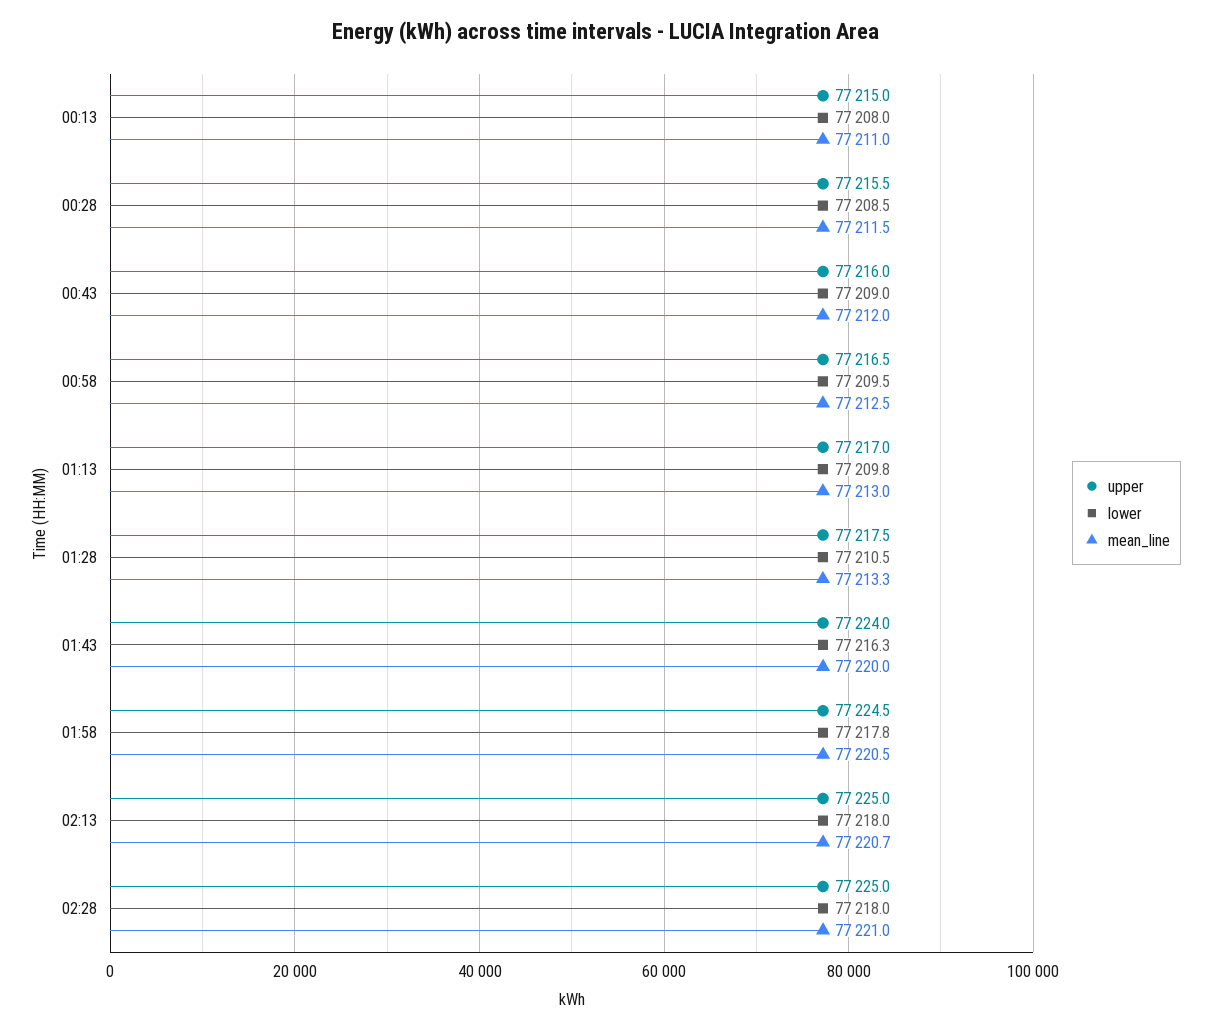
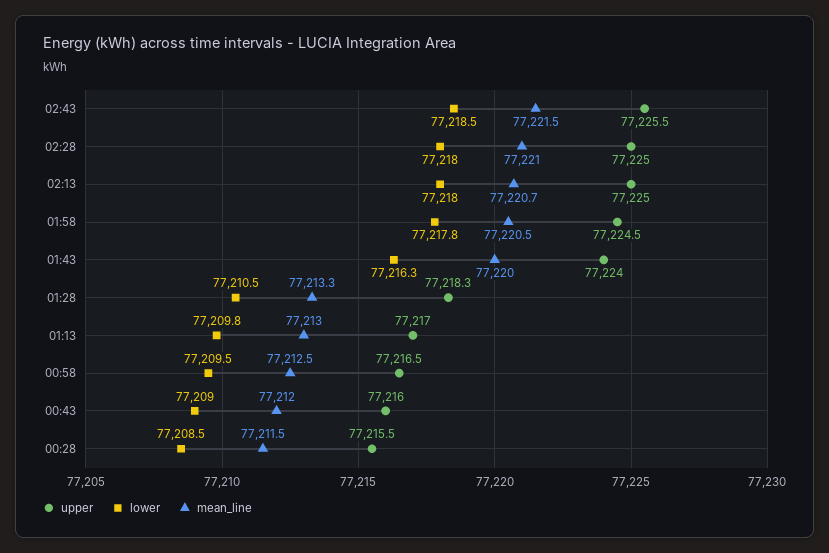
upper, 00:13: 77215 -> none
lower, 00:13: 77208 -> none
mean_line, 00:13: 77211 -> none
upper, 01:28: 77217.5 -> 77218.3
upper, 02:43: none -> 77225.5
lower, 02:43: none -> 77218.5
mean_line, 02:43: none -> 77221.5

